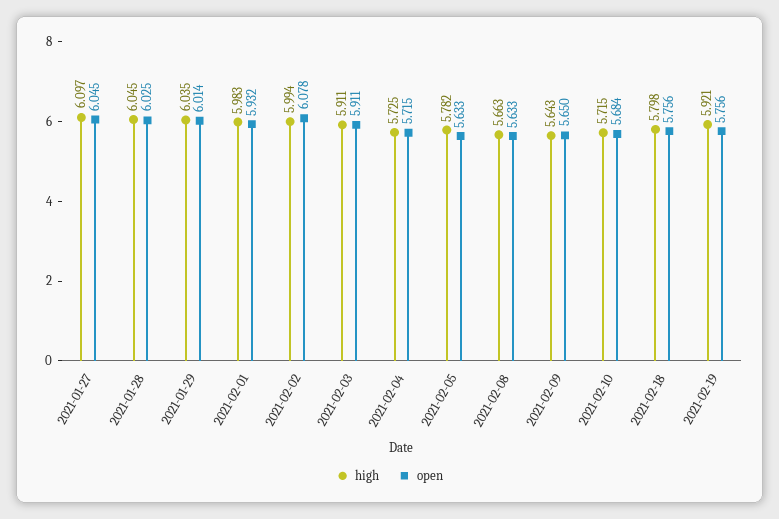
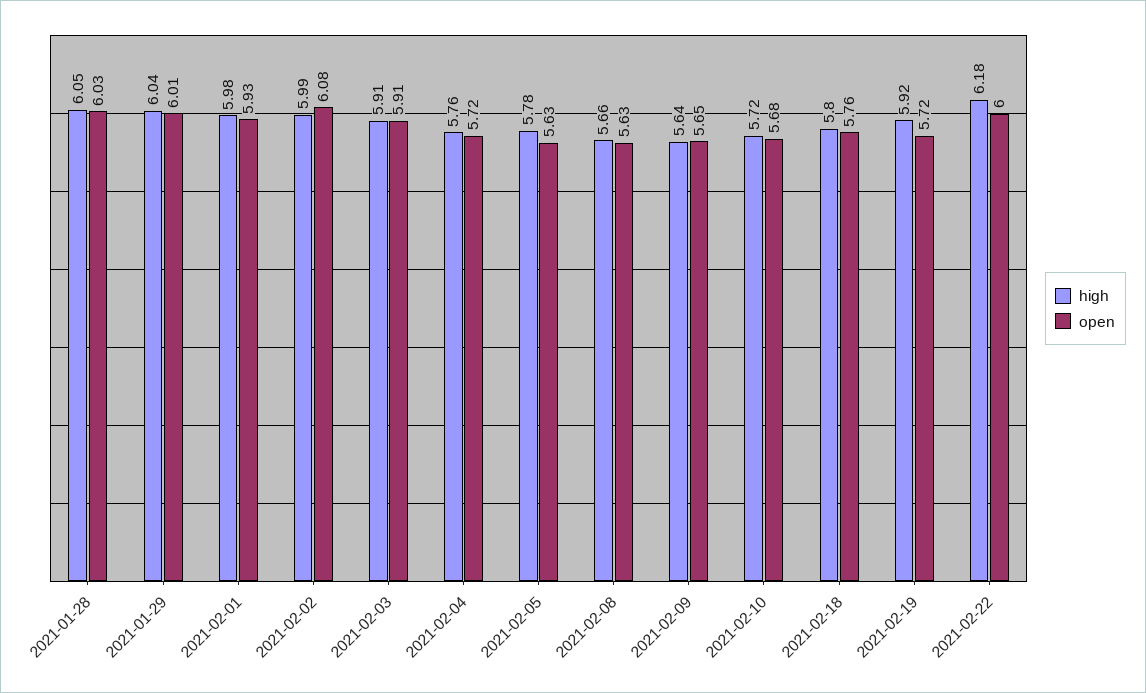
high, 2021-01-27: 6.097 -> none
open, 2021-01-27: 6.045 -> none
high, 2021-02-04: 5.725 -> 5.76
open, 2021-02-19: 5.756 -> 5.72
high, 2021-02-22: none -> 6.18
open, 2021-02-22: none -> 6

